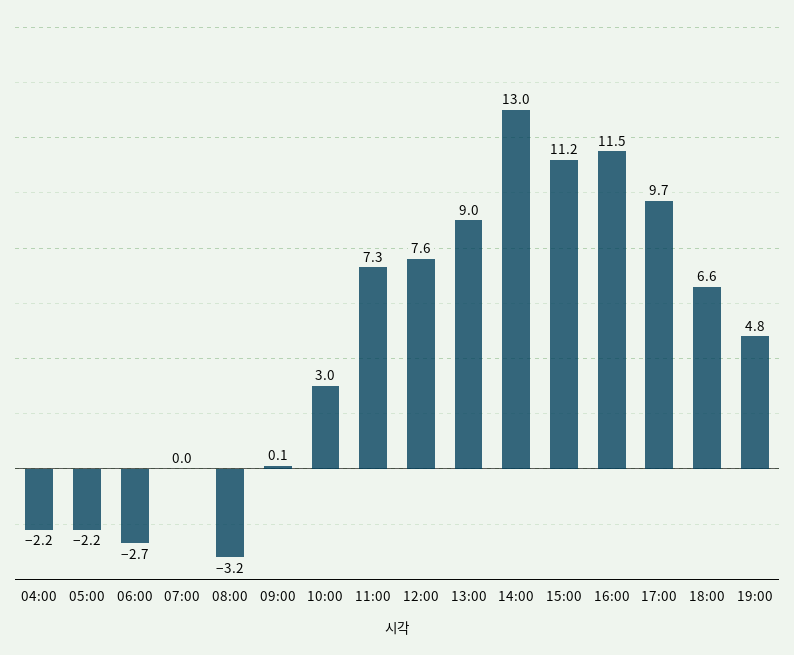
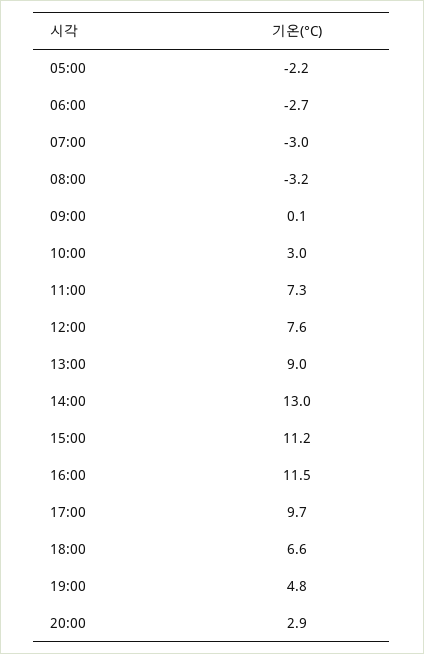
04:00: -2.2 -> none
07:00: 0 -> -3
20:00: none -> 2.9

